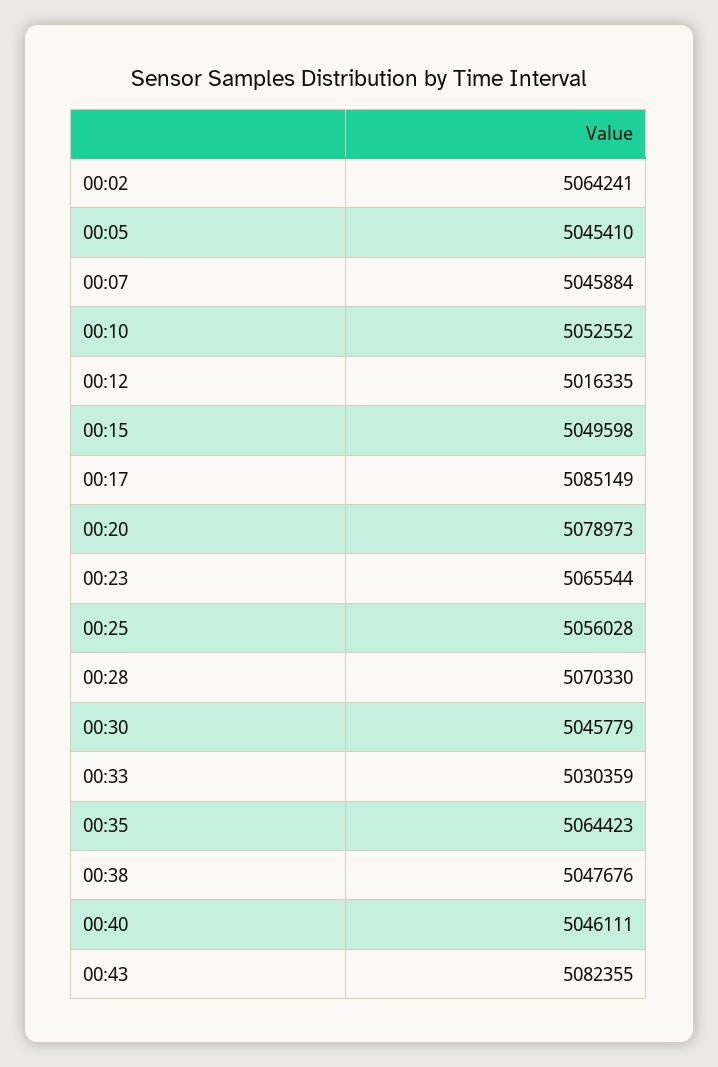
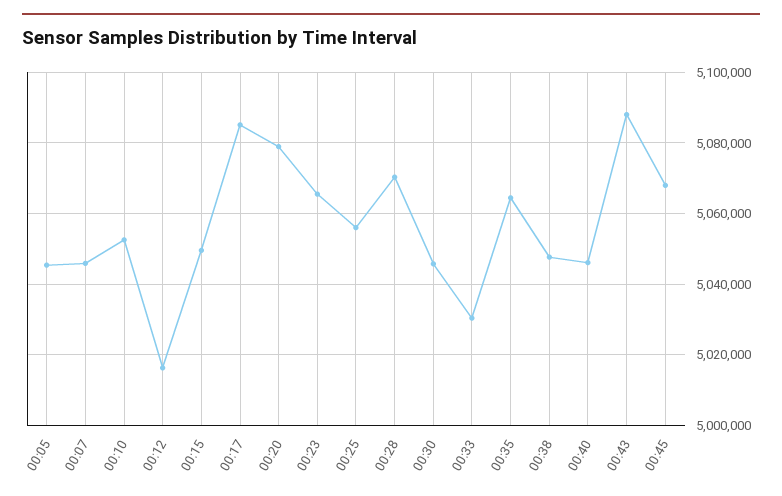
00:02: 5064241 -> none
00:43: 5082355 -> 5088000
00:45: none -> 5068000

